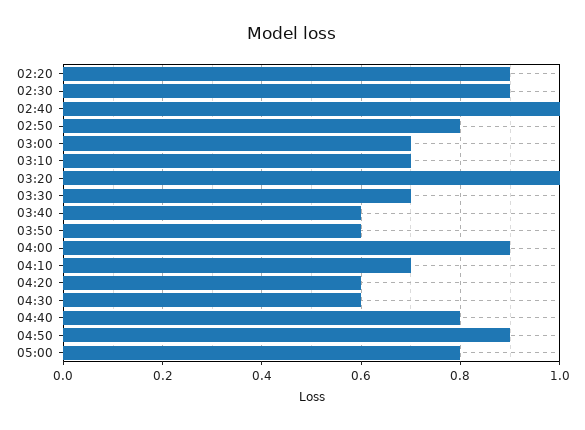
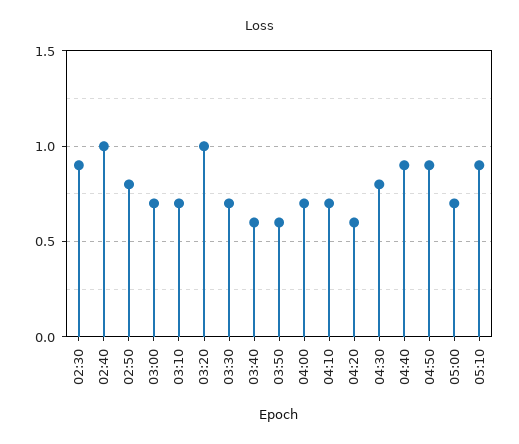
02:20: 0.9 -> none
04:00: 0.9 -> 0.7
04:30: 0.6 -> 0.8
04:40: 0.8 -> 0.9
05:00: 0.8 -> 0.7
05:10: none -> 0.9

